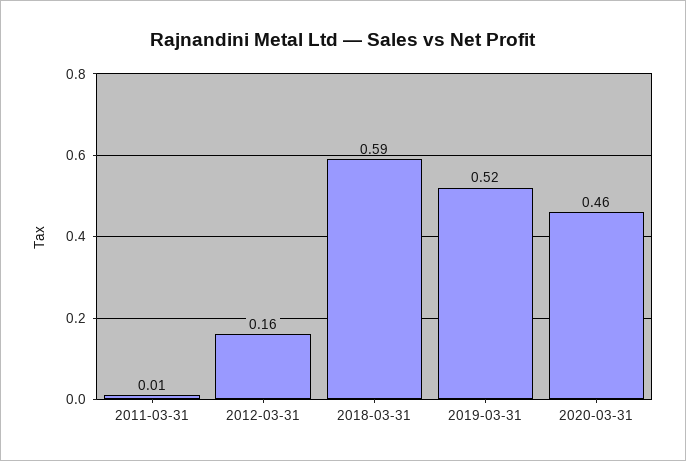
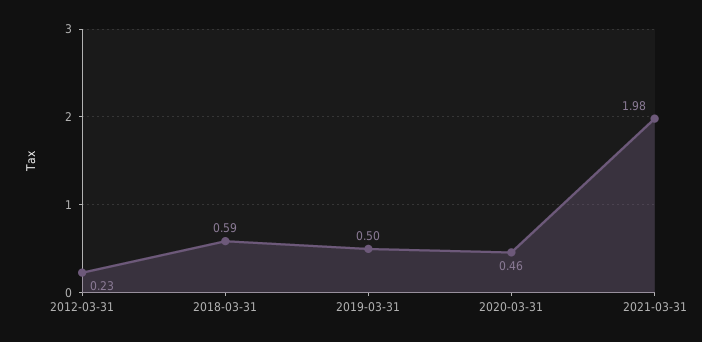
2011-03-31: 0.01 -> none
2012-03-31: 0.16 -> 0.23
2019-03-31: 0.52 -> 0.5
2021-03-31: none -> 1.98

